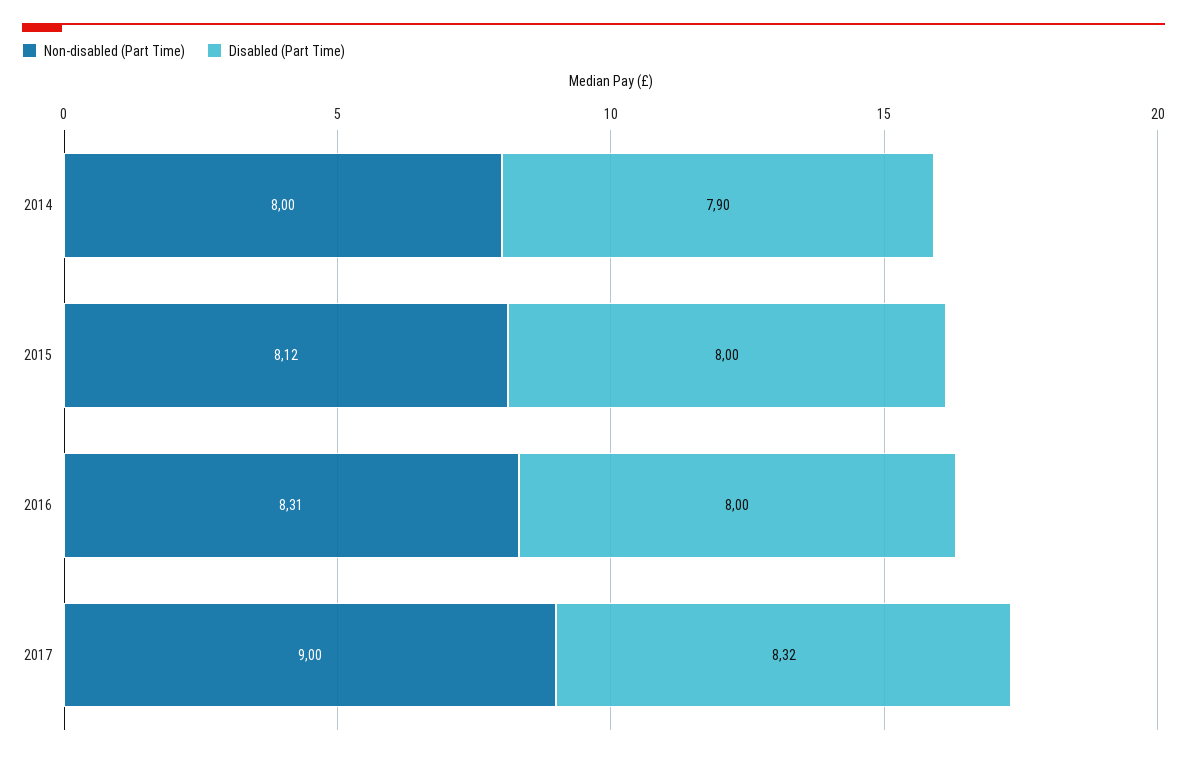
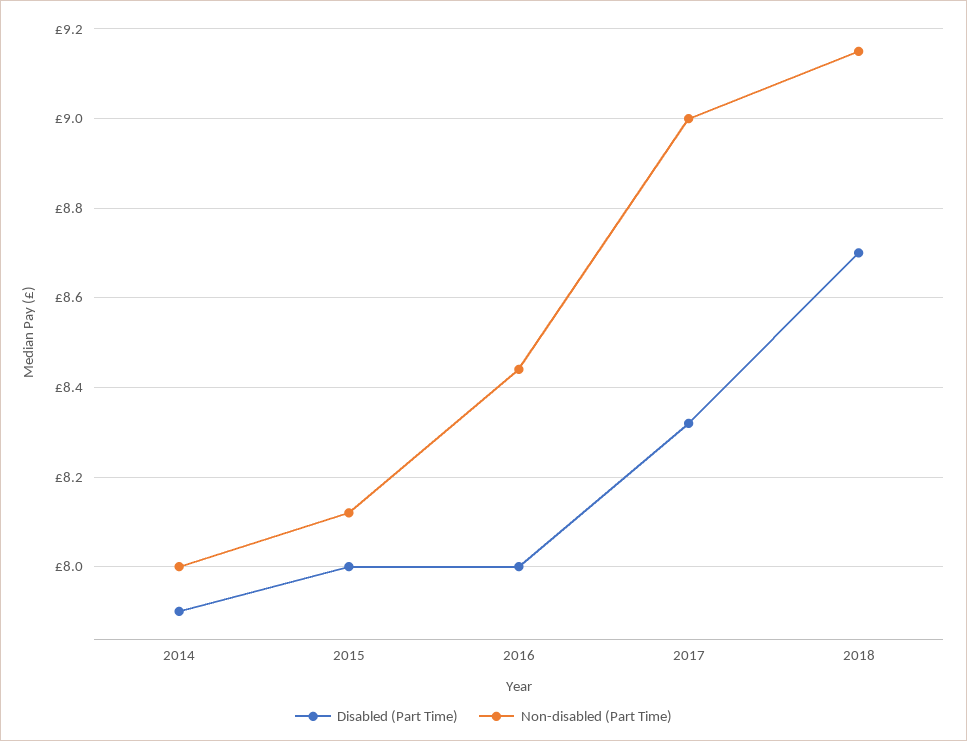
Non-disabled (Part Time), 2016: 8.31 -> 8.45
Disabled (Part Time), 2018: none -> 8.7
Non-disabled (Part Time), 2018: none -> 9.15

